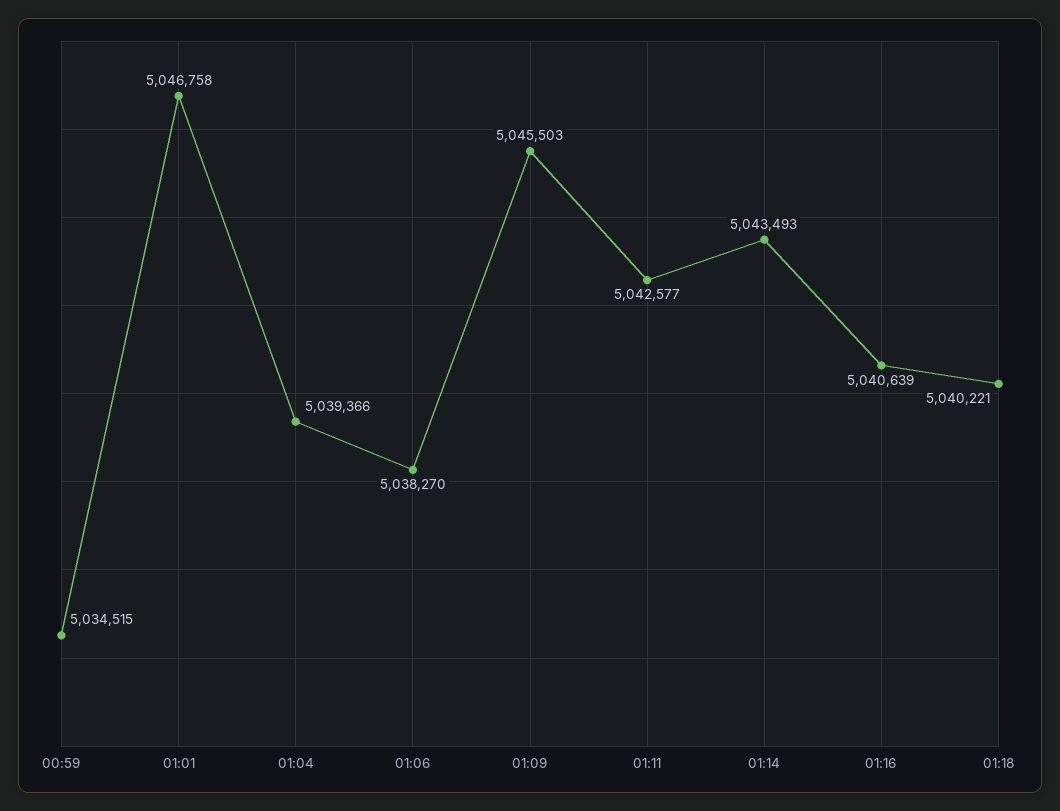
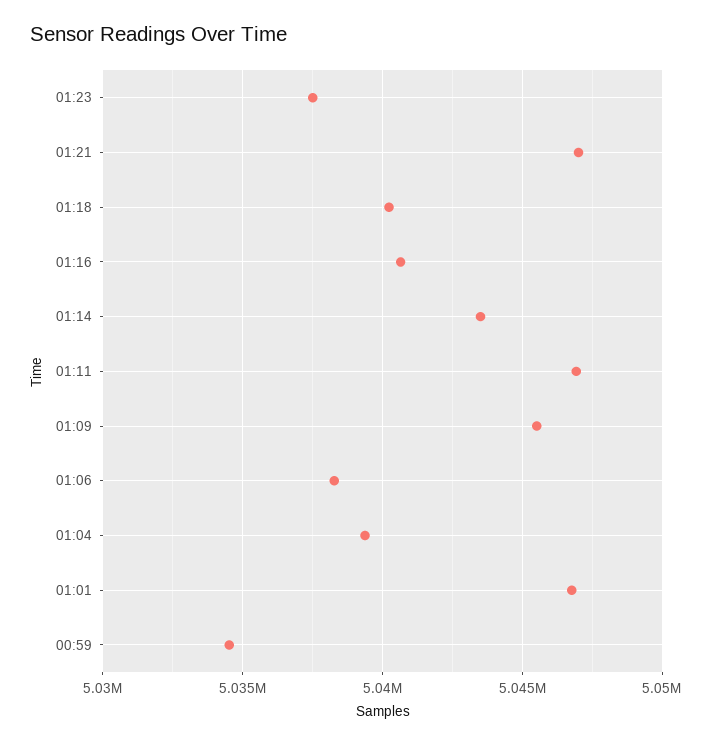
01:11: 5042577 -> 5047000
01:23: none -> 5037500
01:21: none -> 5047000

